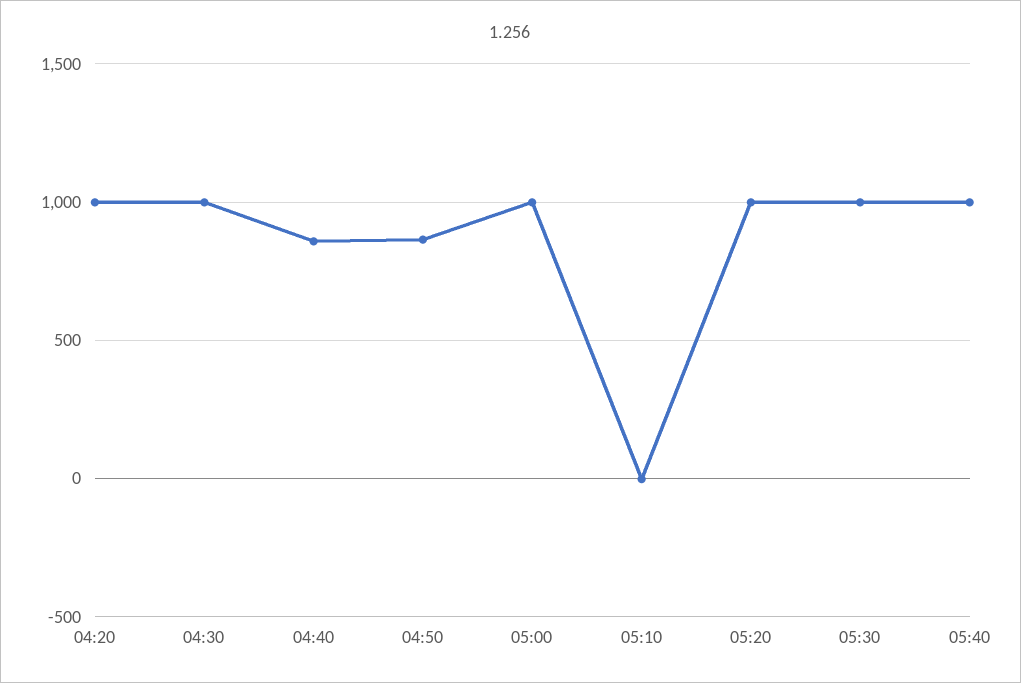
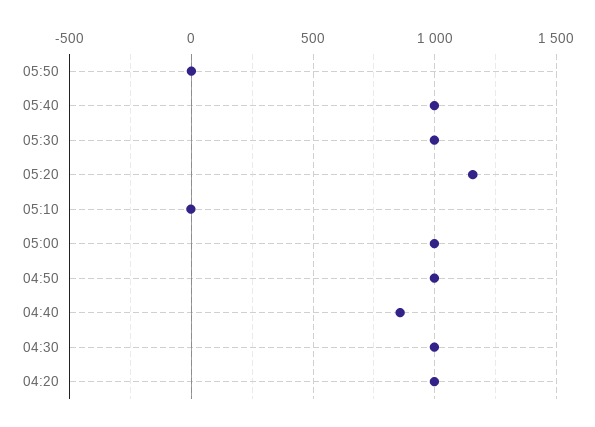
04:50: 850 -> 1000
05:20: 1000 -> 1150
05:50: none -> 0

